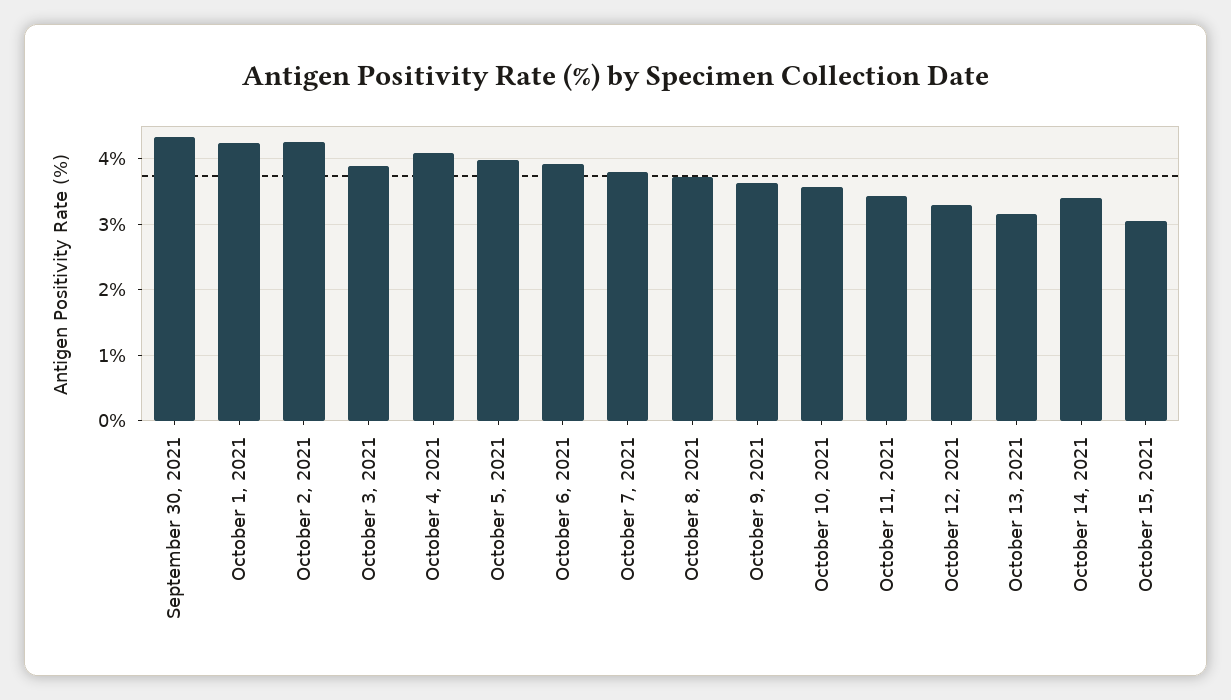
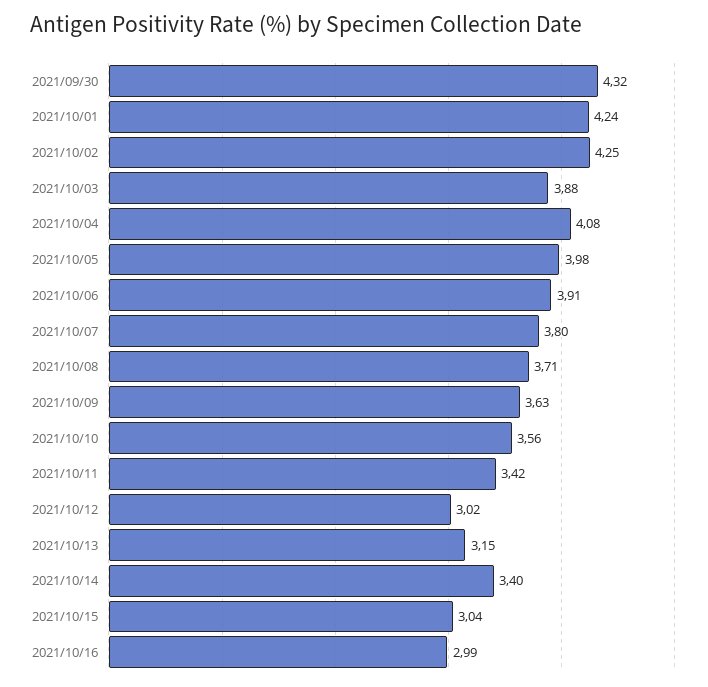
October 12, 2021: 3.3 -> 3.02
2021/10/16: none -> 2.99

